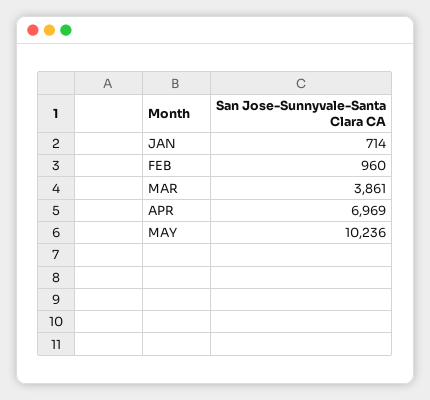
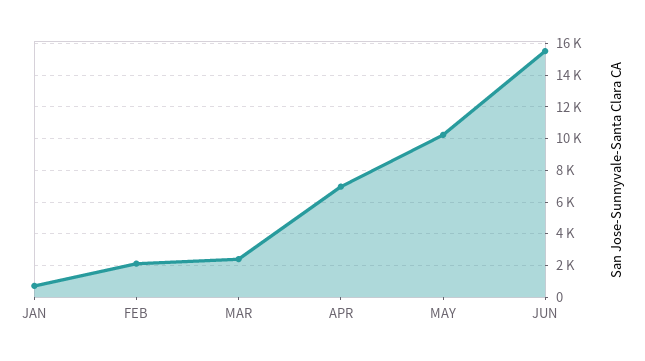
FEB: 960 -> 2000
MAR: 3861 -> 2500
JUN: none -> 15500

